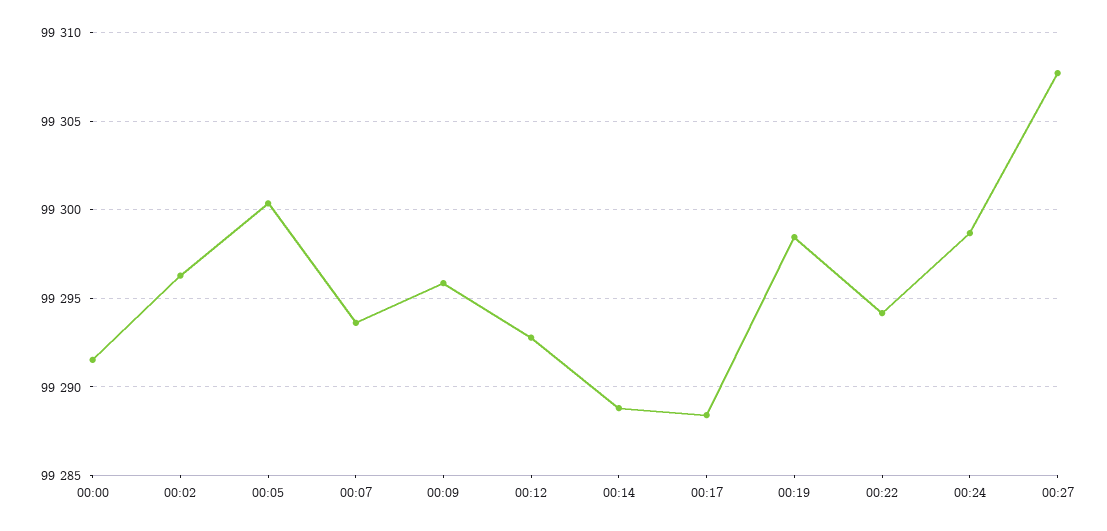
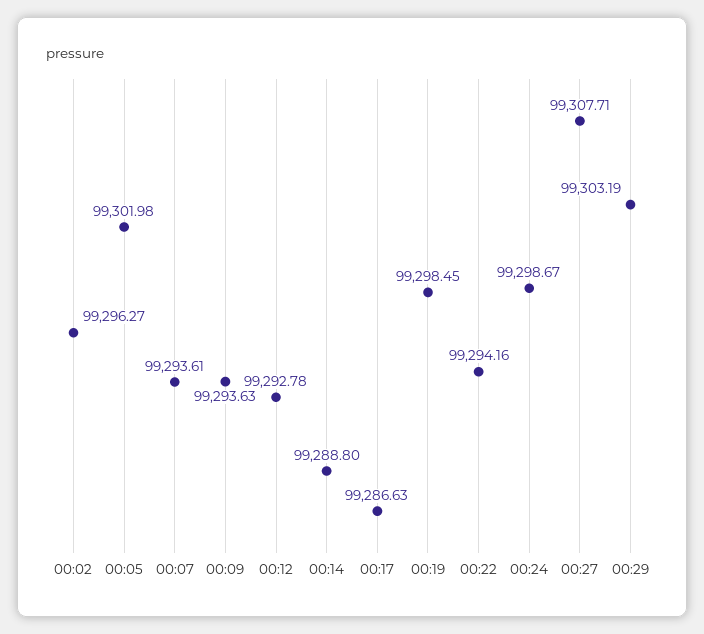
00:00: 99291.5 -> none
00:05: 99300.5 -> 99301.98
00:09: 99296 -> 99293.63
00:17: 99288.5 -> 99286.63
00:29: none -> 99303.19

